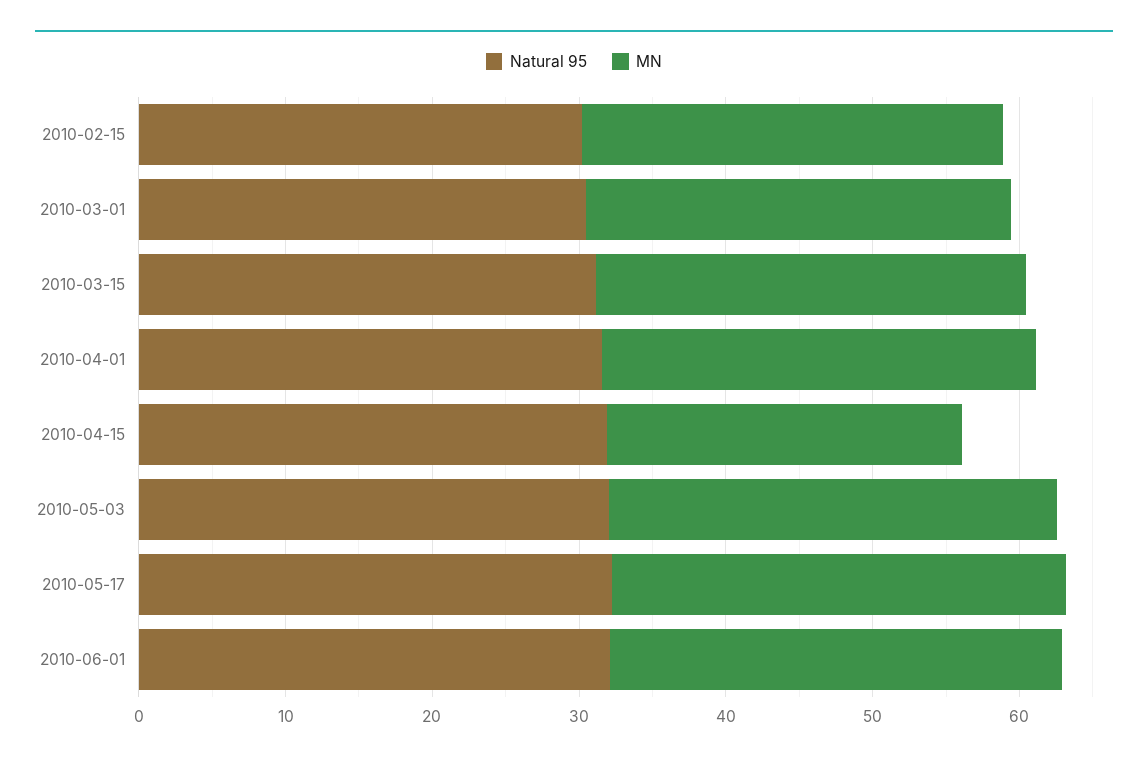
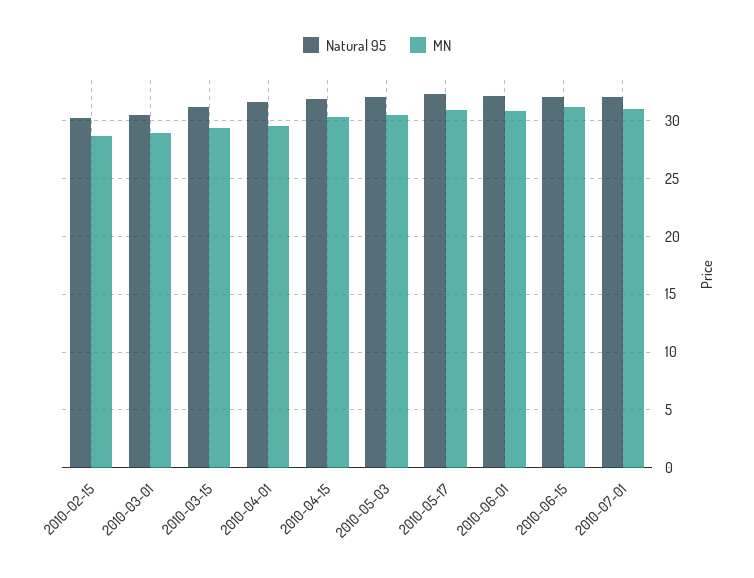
MN, 2010-04-15: 24 -> 30
Natural 95, 2010-06-15: none -> 32
MN, 2010-06-15: none -> 31
Natural 95, 2010-07-01: none -> 32
MN, 2010-07-01: none -> 31

